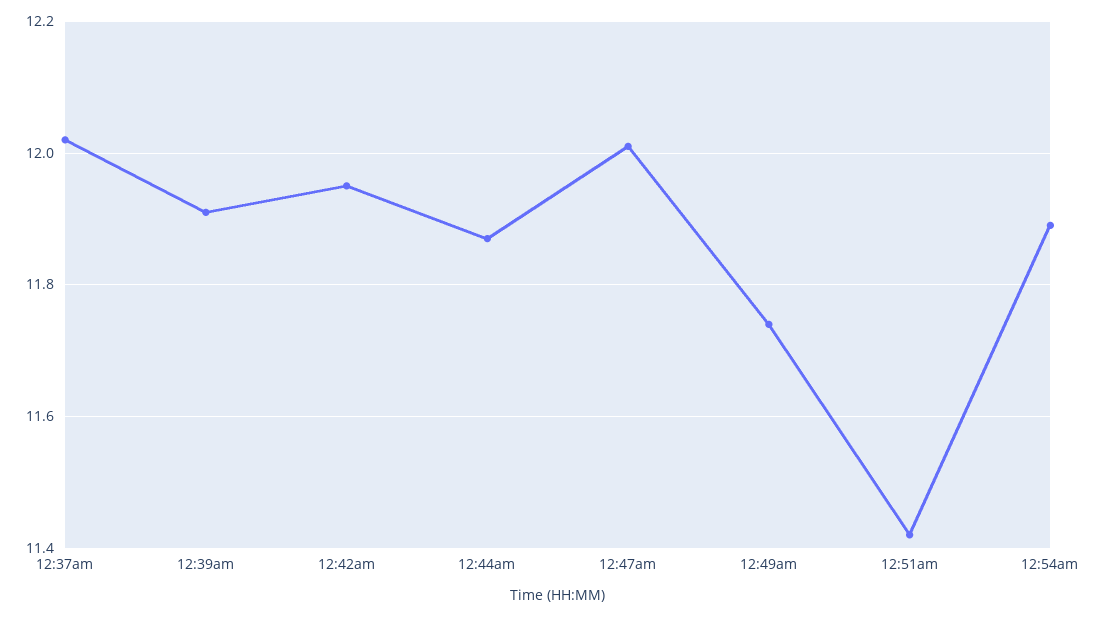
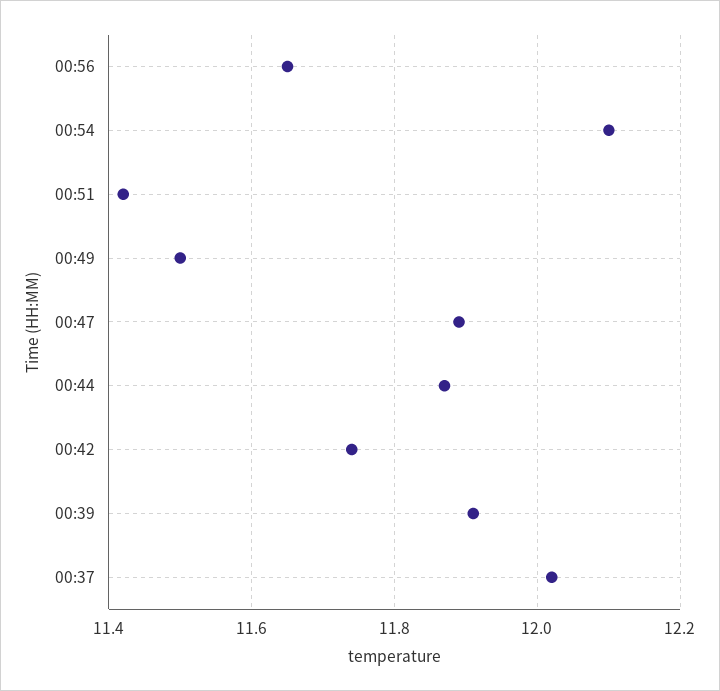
12:42am: 11.95 -> 11.75
12:47am: 12 -> 11.9
12:49am: 11.75 -> 11.5
12:54am: 11.9 -> 12.1
00:56: none -> 11.65

